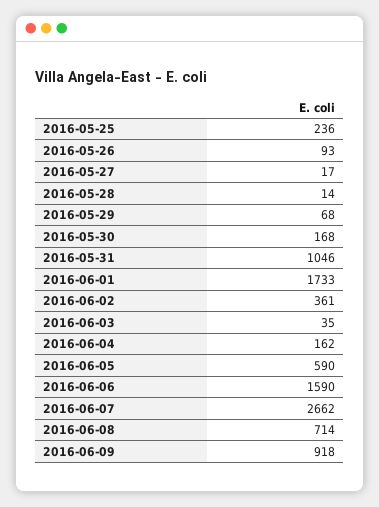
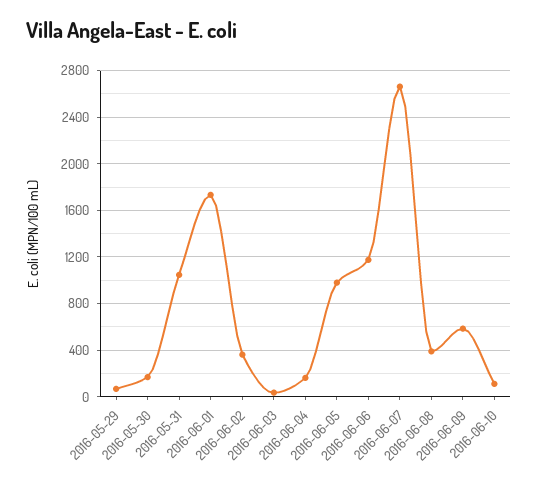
2016-05-25: 236 -> none
2016-05-26: 93 -> none
2016-05-27: 17 -> none
2016-05-28: 14 -> none
2016-06-05: 590 -> 1000
2016-06-06: 1590 -> 1200
2016-06-08: 714 -> 400
2016-06-09: 918 -> 600
2016-06-10: none -> 100

